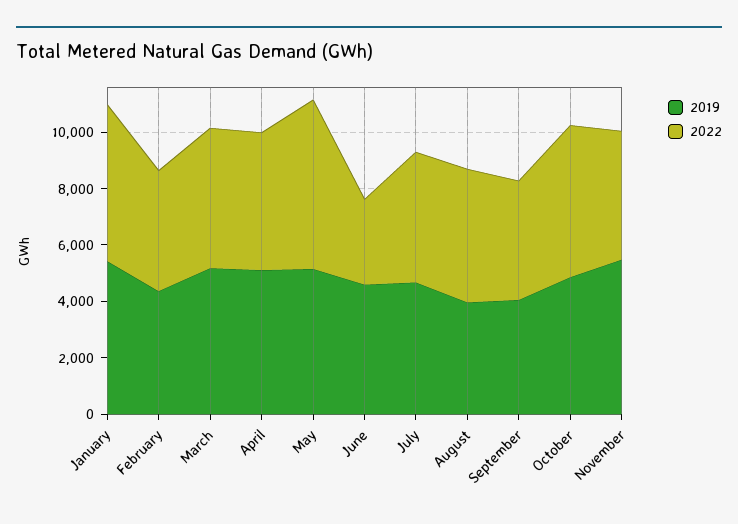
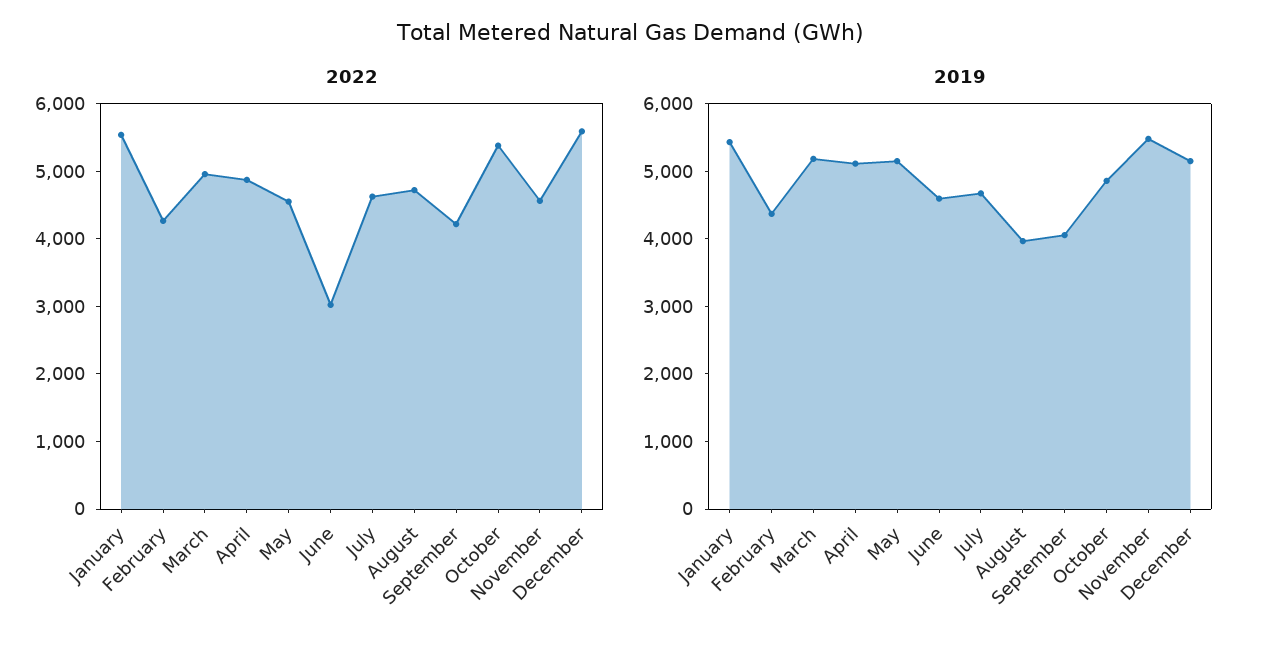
2022, May: 6000 -> 4600
2022, December: none -> 5600
2019, December: none -> 5200

